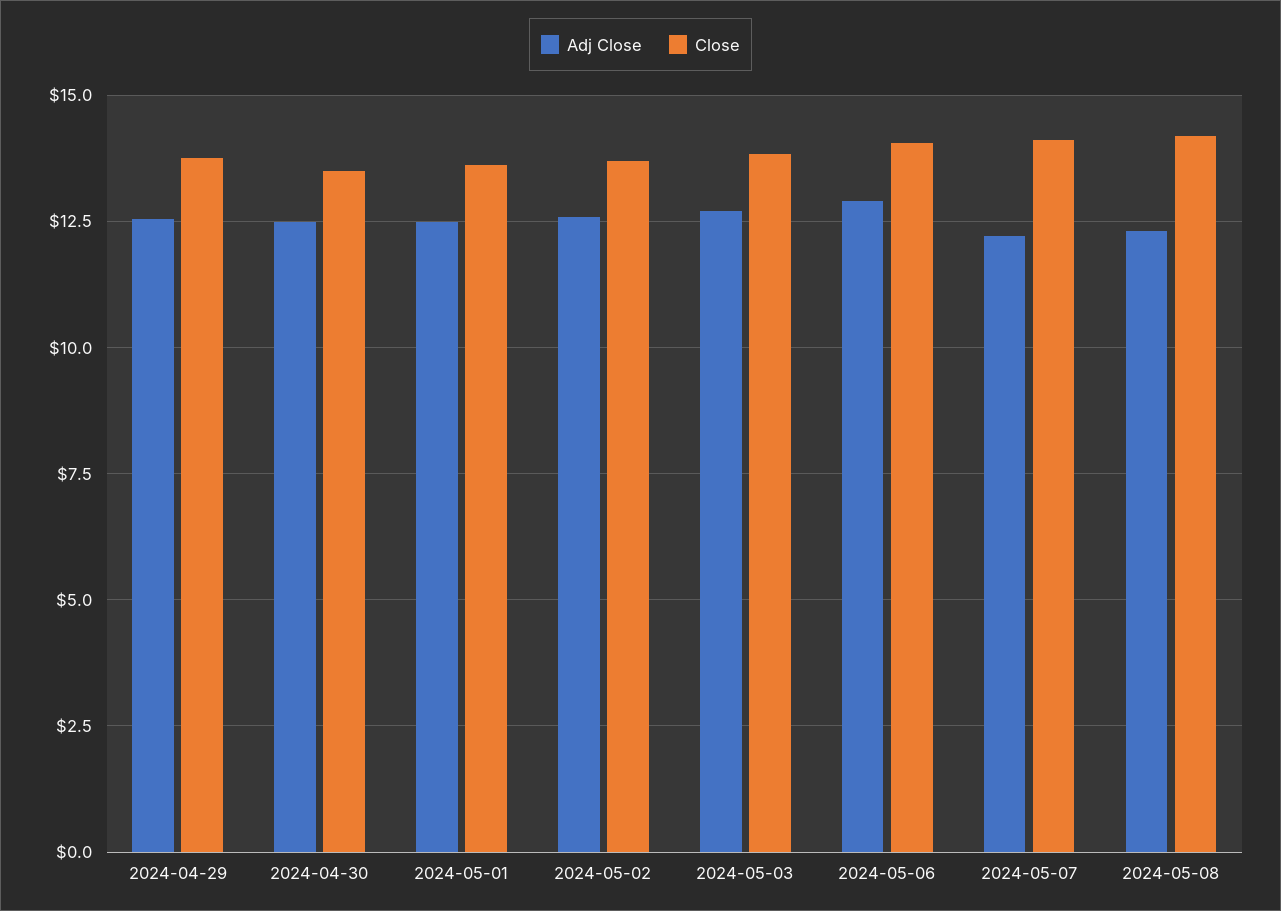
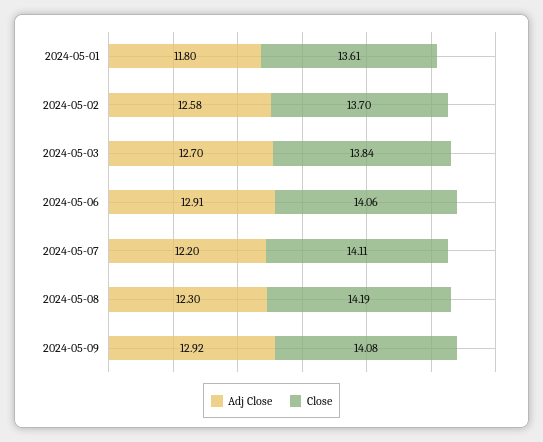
Adj Close, 2024-04-29: 12.5 -> none
Close, 2024-04-29: 13.75 -> none
Adj Close, 2024-04-30: 12.5 -> none
Close, 2024-04-30: 13.5 -> none
Adj Close, 2024-05-01: 12.5 -> 11.8
Adj Close, 2024-05-09: none -> 12.92
Close, 2024-05-09: none -> 14.08

